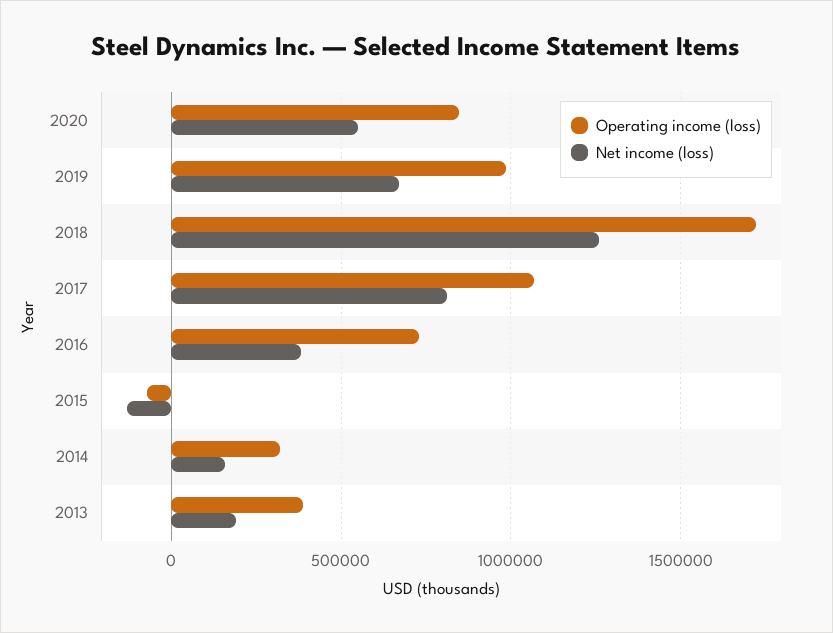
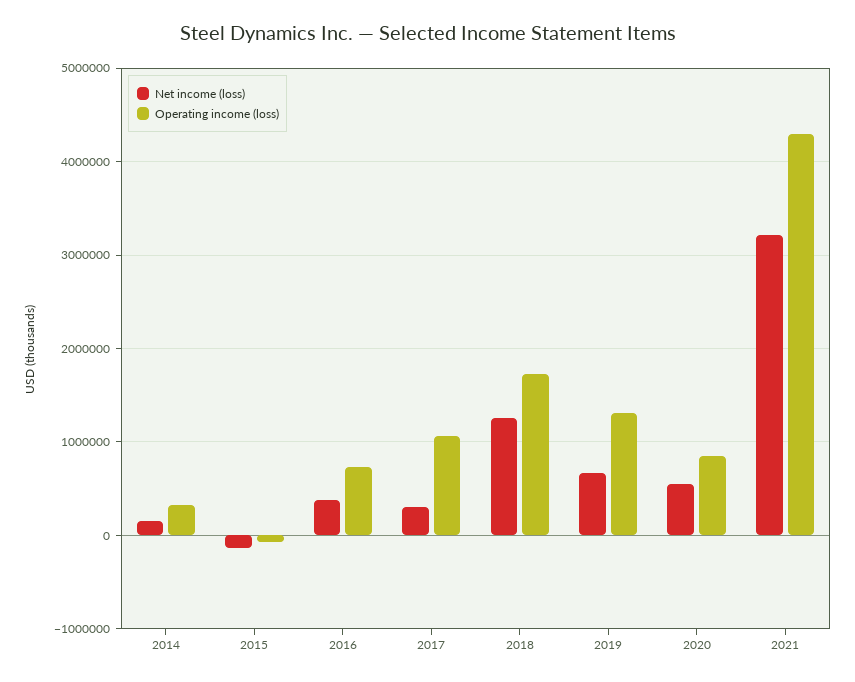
Operating income (loss), 2019: 1000000 -> 1300000
Net income (loss), 2017: 800000 -> 300000
Operating income (loss), 2013: 400000 -> none
Net income (loss), 2013: 200000 -> none
Net income (loss), 2021: none -> 3200000
Operating income (loss), 2021: none -> 4300000

